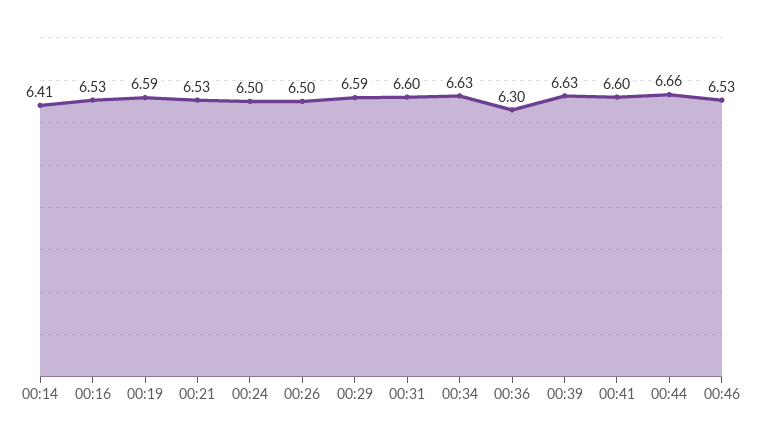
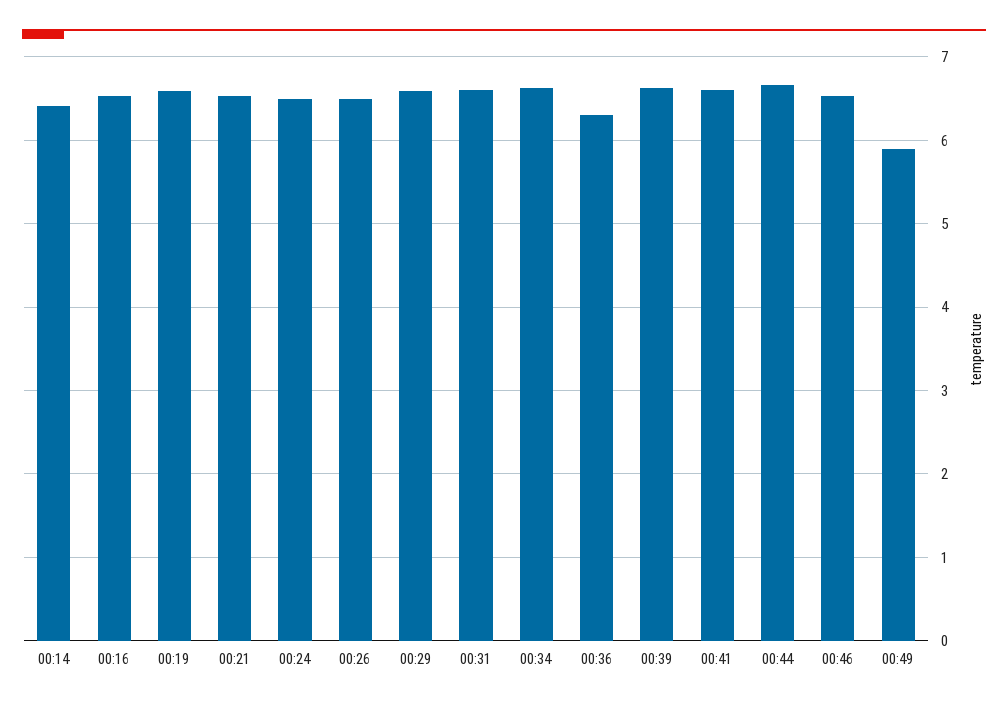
00:49: none -> 5.9

